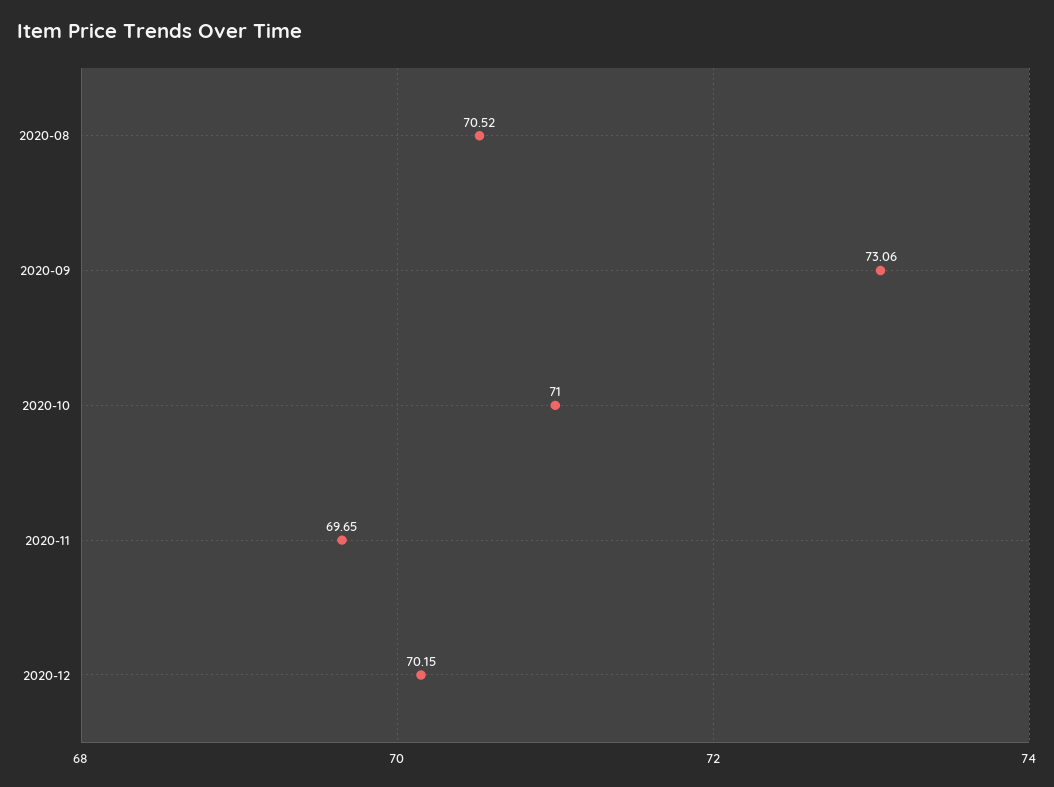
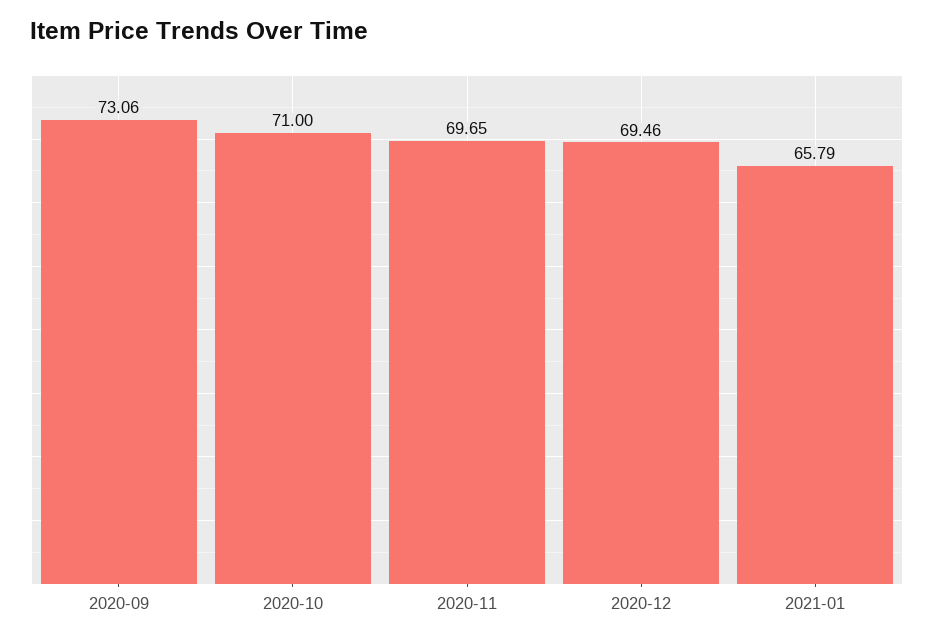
2020-08: 70.52 -> none
2020-12: 70.15 -> 69.46
2021-01: none -> 65.79

